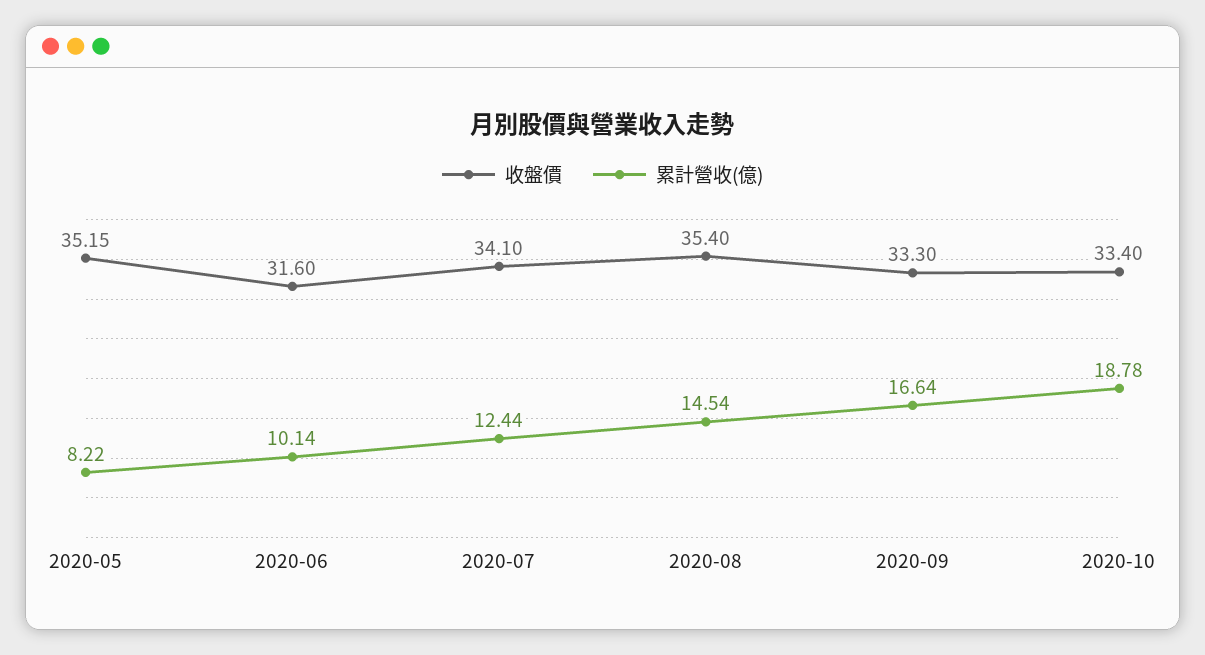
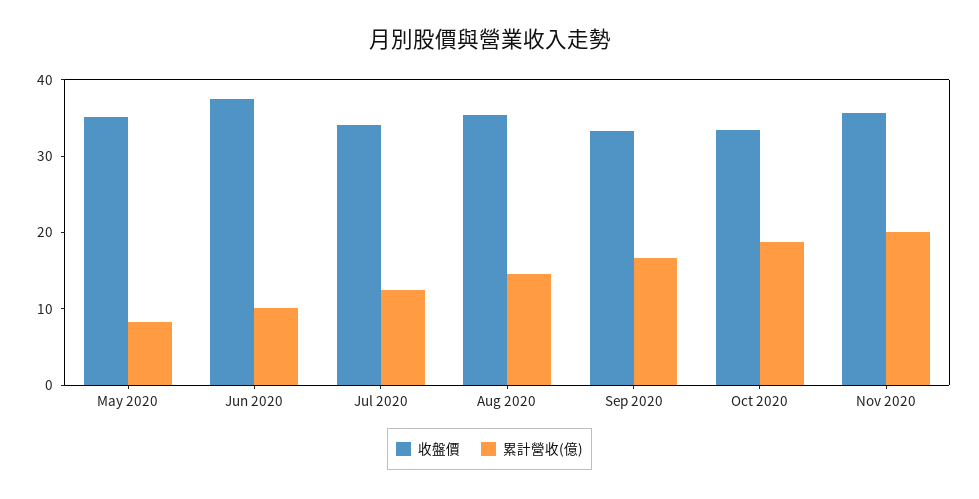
收盤價, 2020-06: 31.6 -> 38
收盤價, Nov 2020: none -> 36
累計營收(億), Nov 2020: none -> 20

